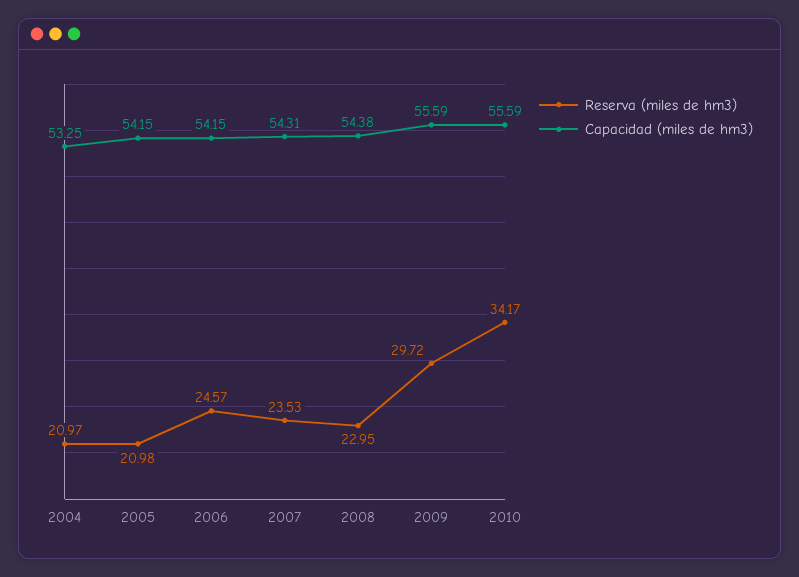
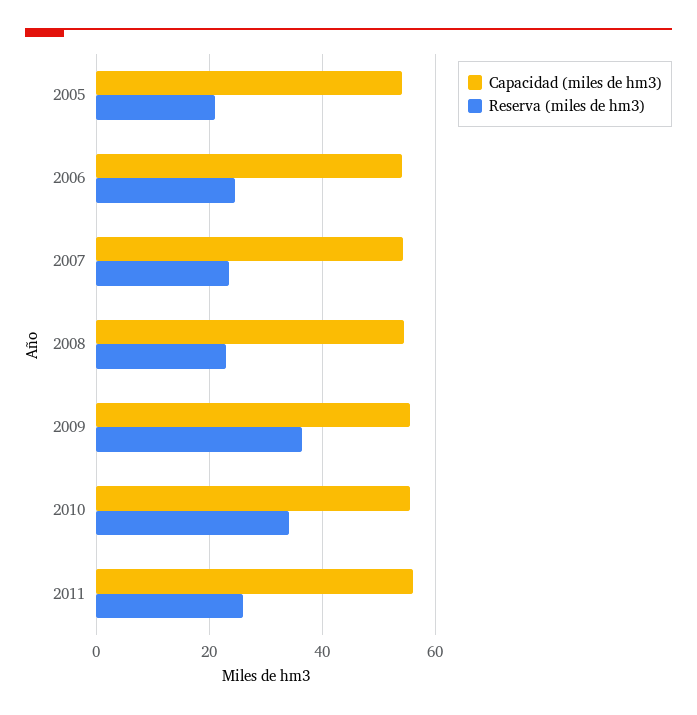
Reserva (miles de hm3), 2004: 20.97 -> none
Capacidad (miles de hm3), 2004: 53.25 -> none
Reserva (miles de hm3), 2009: 29.72 -> 36
Capacidad (miles de hm3), 2011: none -> 56
Reserva (miles de hm3), 2011: none -> 26

